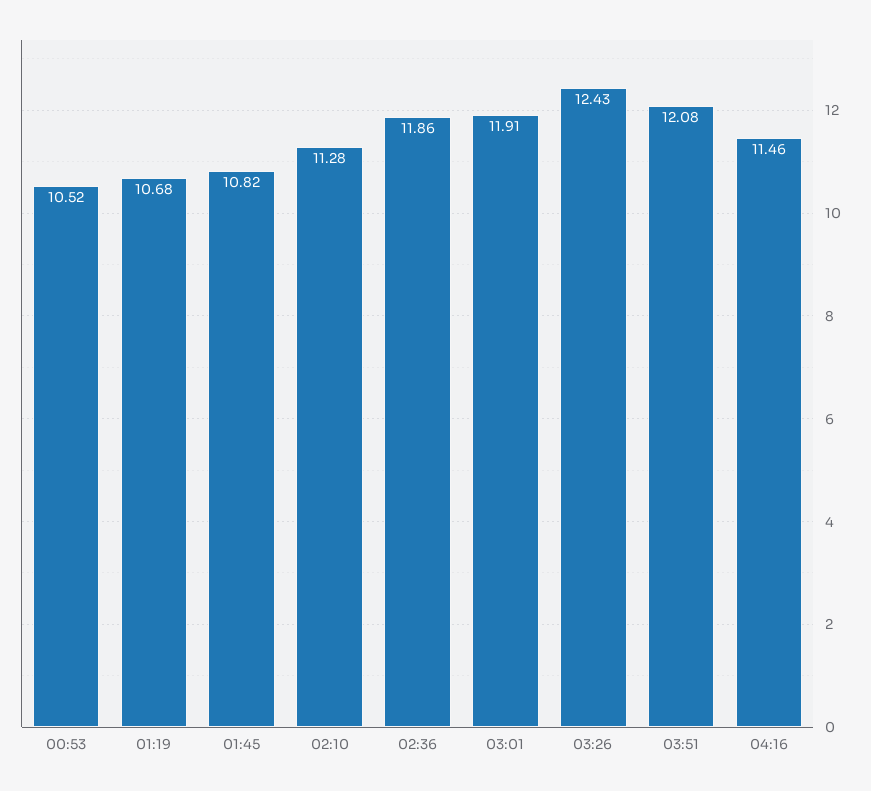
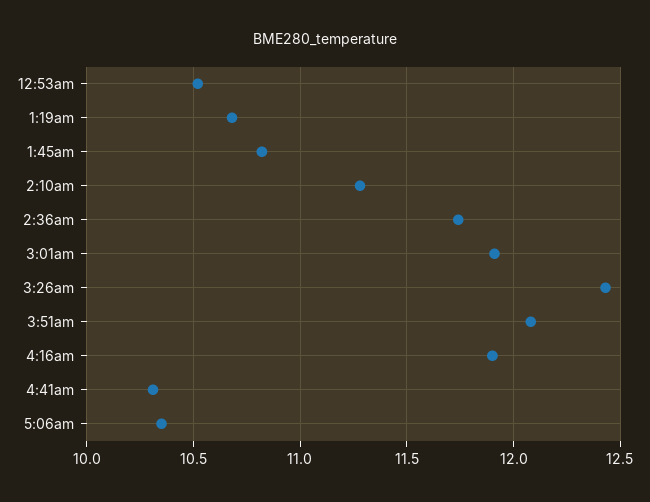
02:36: 11.86 -> 11.75
04:16: 11.46 -> 11.9
4:41am: none -> 10.3
5:06am: none -> 10.35

